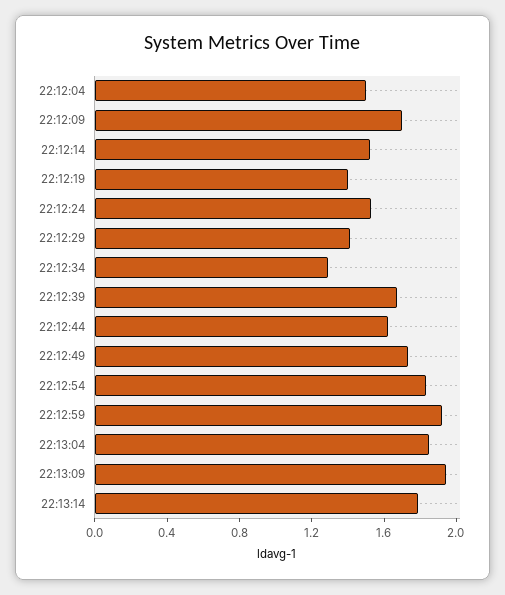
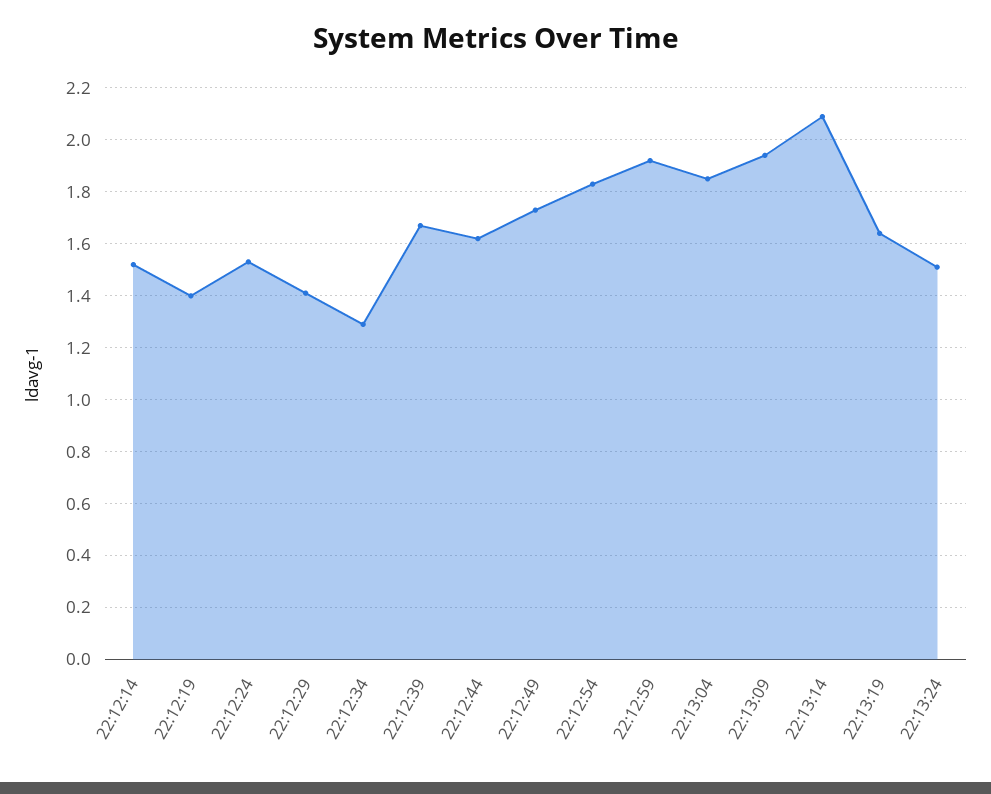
22:12:04: 1.5 -> none
22:12:09: 1.7 -> none
22:13:14: 1.8 -> 2.1
22:13:19: none -> 1.65
22:13:24: none -> 1.5

